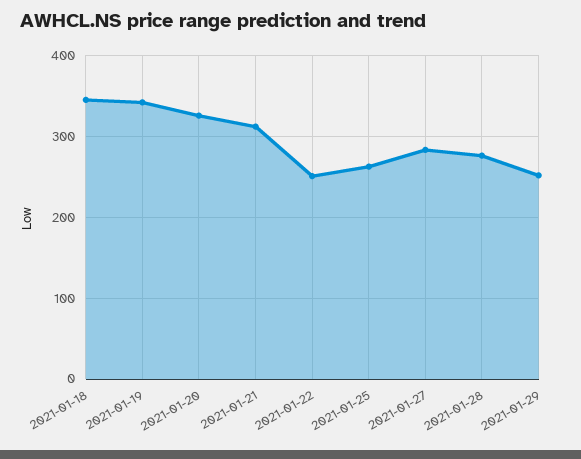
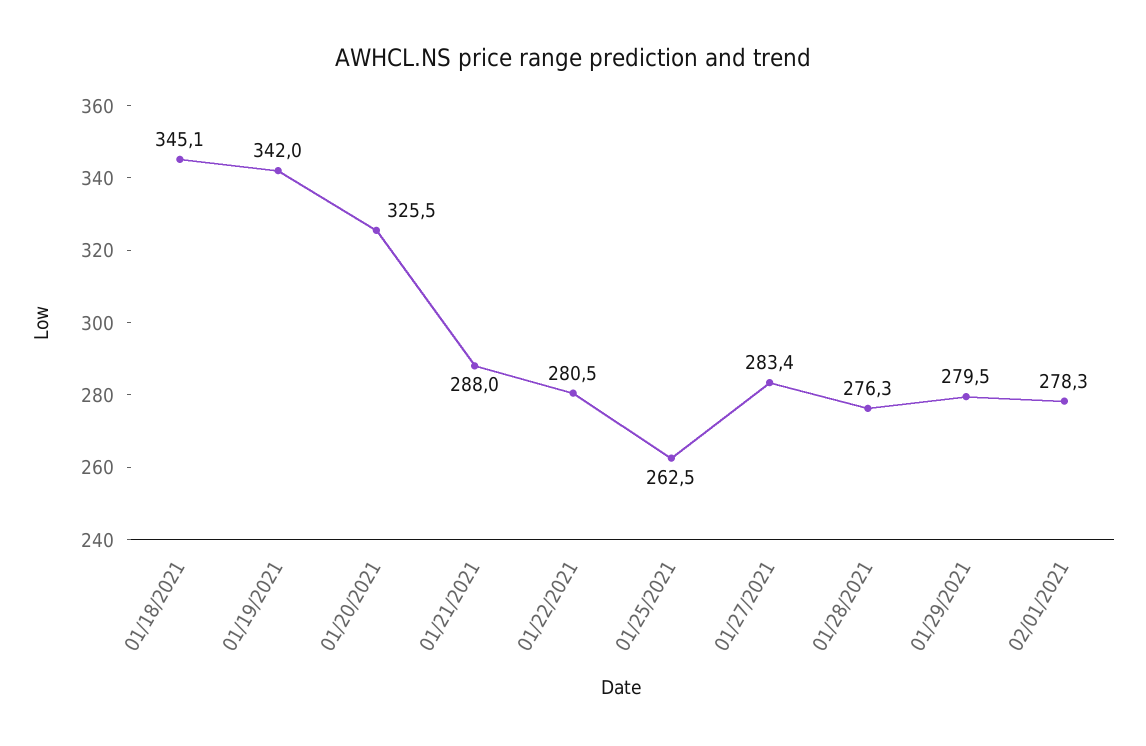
2021-01-21: 310 -> 288
2021-01-22: 250 -> 280.5
2021-01-29: 250 -> 279.5
02/01/2021: none -> 278.3

